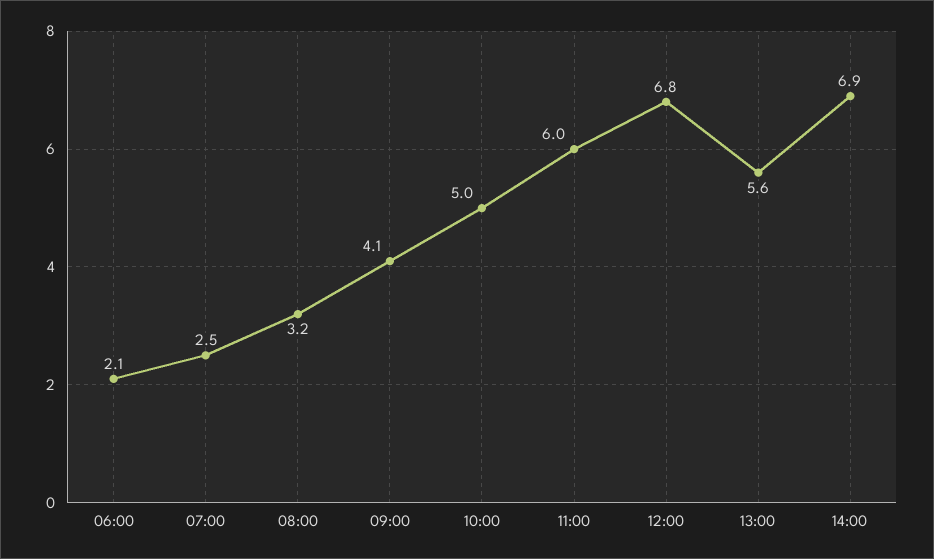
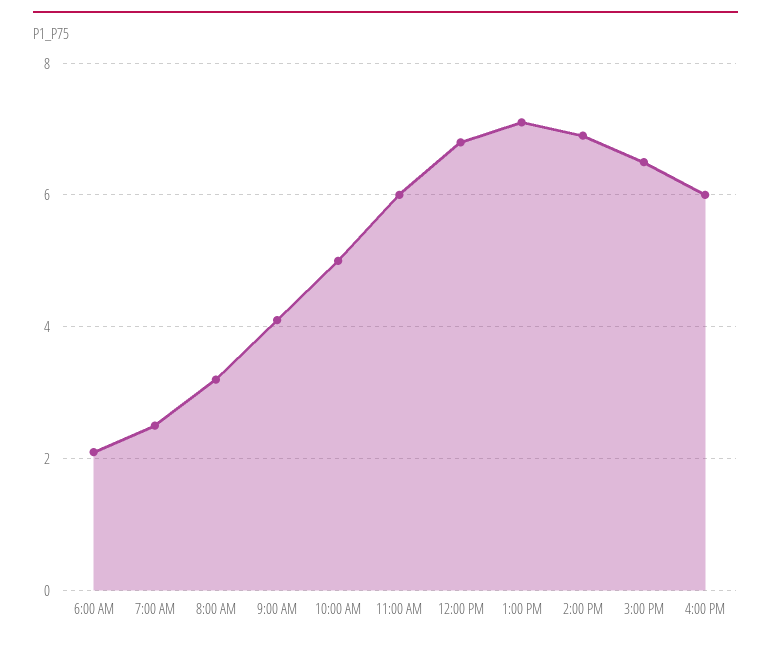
13:00: 5.6 -> 7
3:00 PM: none -> 6.5
4:00 PM: none -> 6

